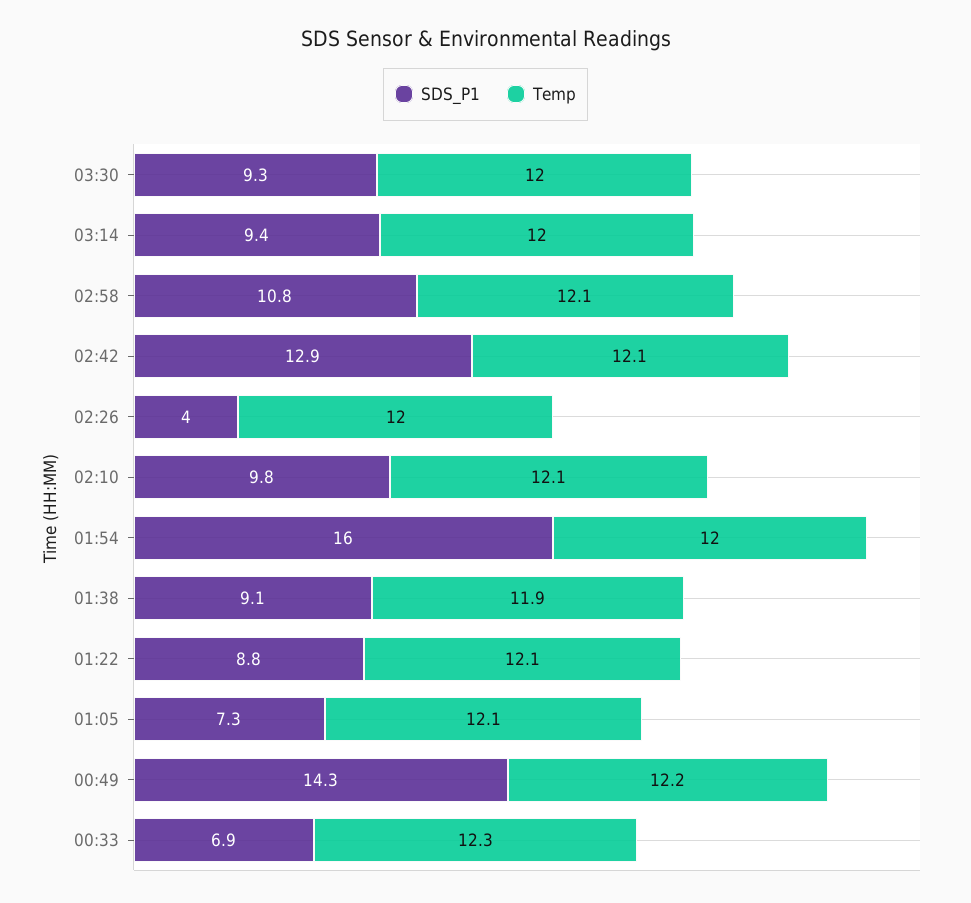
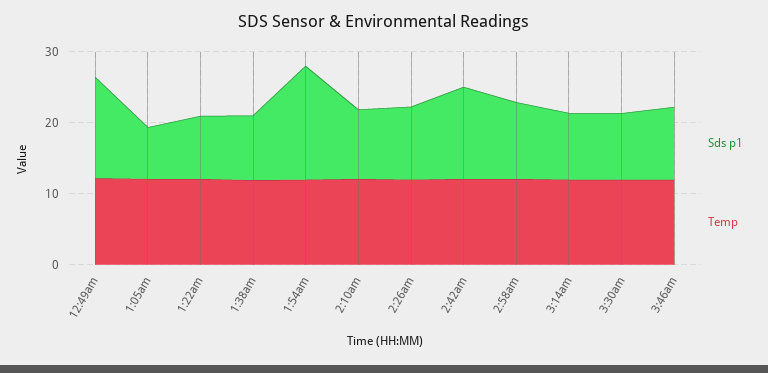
SDS_P1, 02:26: 4 -> 10
SDS_P1, 00:33: 6.9 -> none
Temp, 00:33: 12.3 -> none
SDS_P1, 3:46am: none -> 10
Temp, 3:46am: none -> 12

